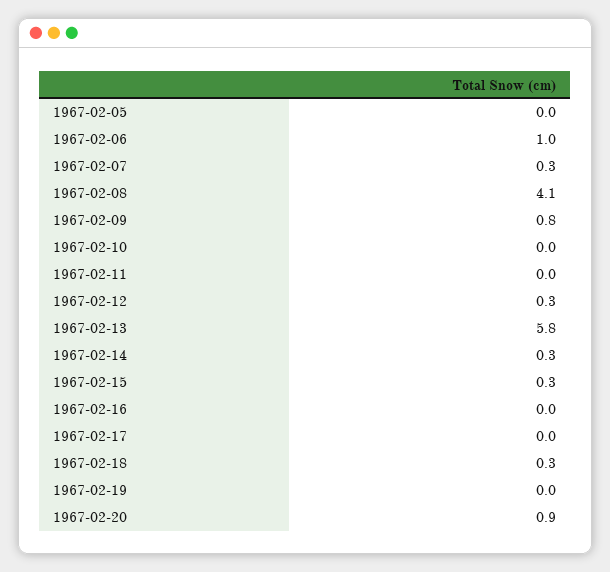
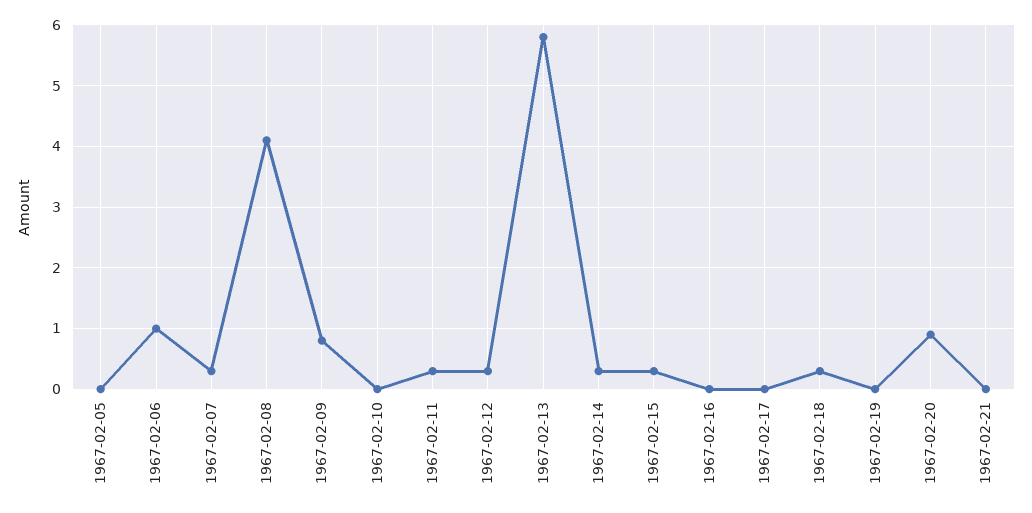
1967-02-11: 0 -> 0.3
1967-02-21: none -> 0

